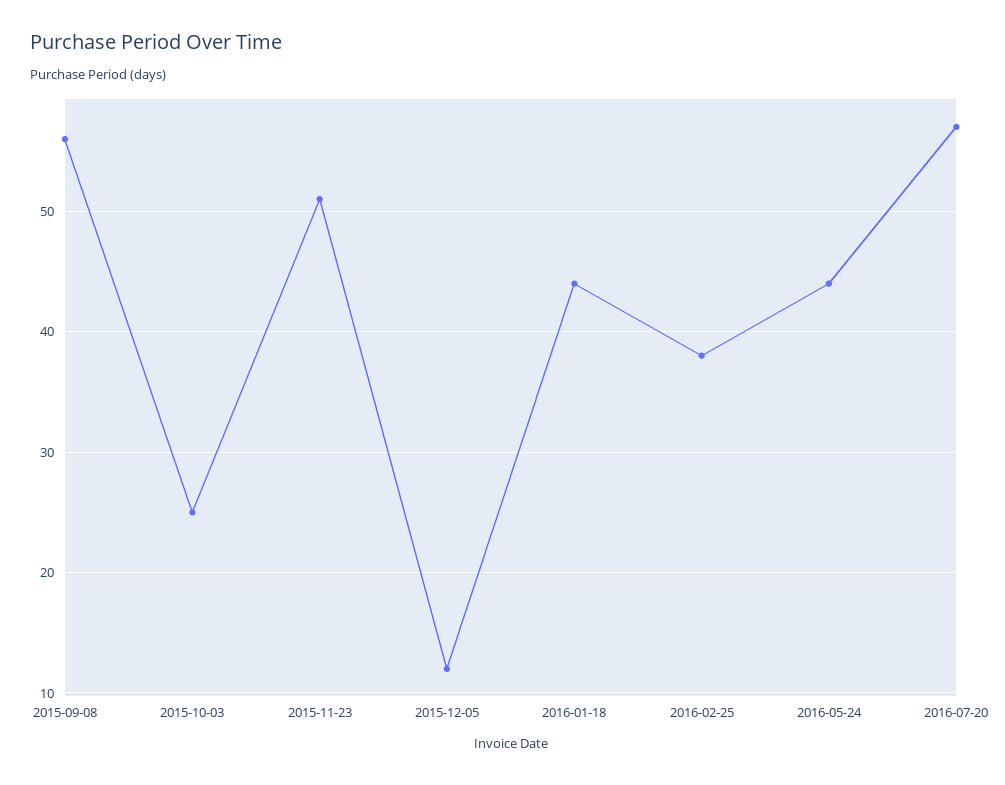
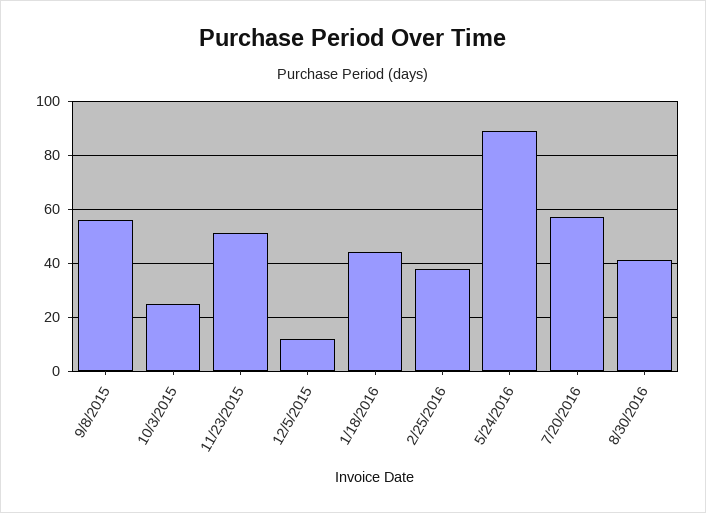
2016-05-24: 44 -> 90
8/30/2016: none -> 40

